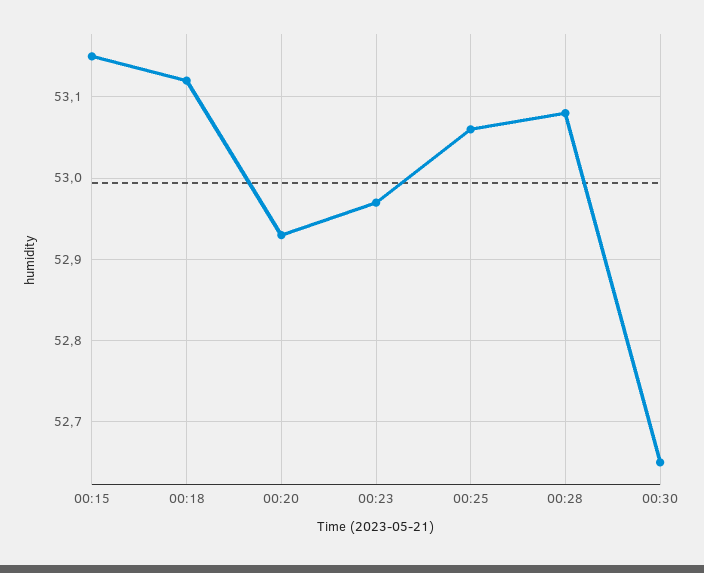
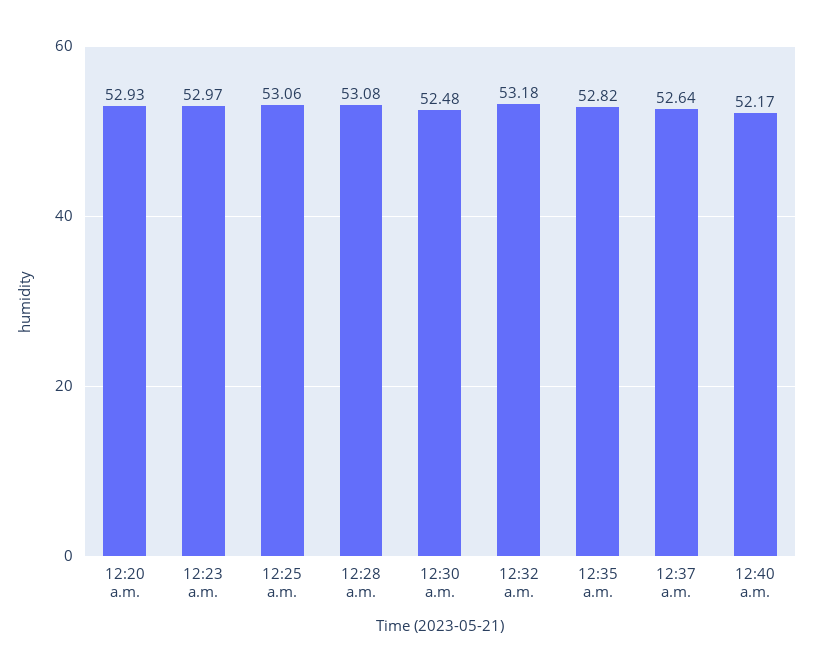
00:15: 53.15 -> none
00:18: 53.12 -> none
00:30: 52.65 -> 52.48
12:32 a.m.: none -> 53.18
12:35 a.m.: none -> 52.82
12:37 a.m.: none -> 52.64
12:40 a.m.: none -> 52.17

